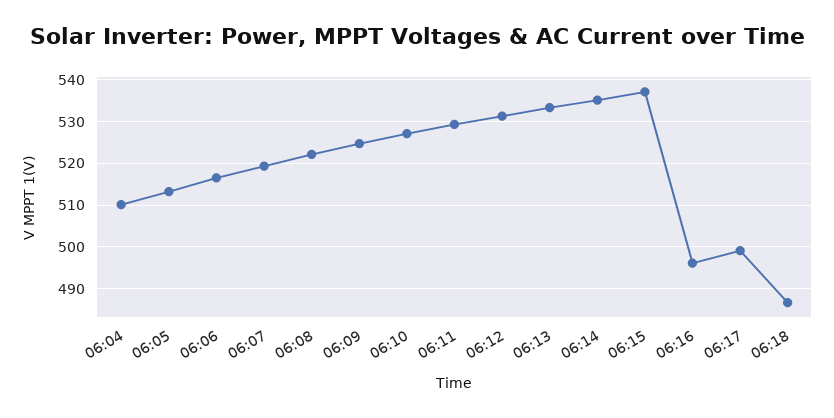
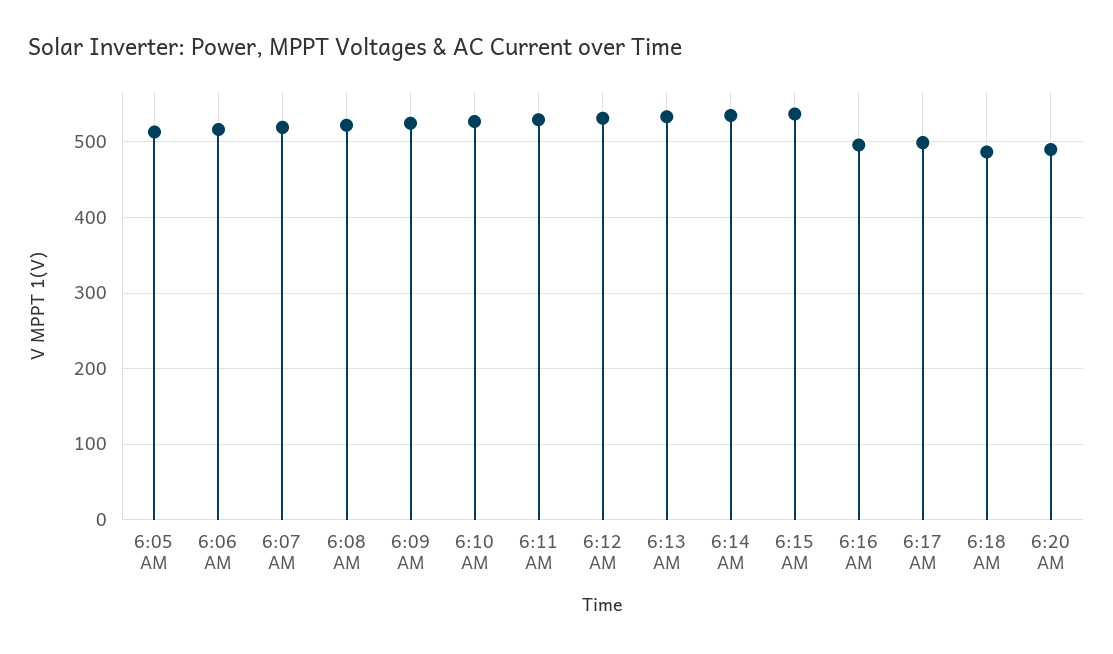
06:04: 510 -> none
6:20 AM: none -> 490

